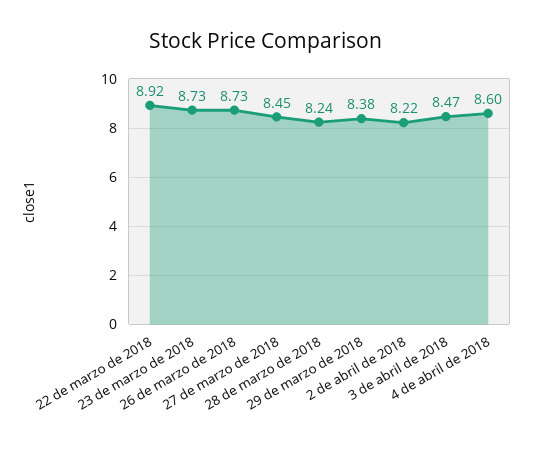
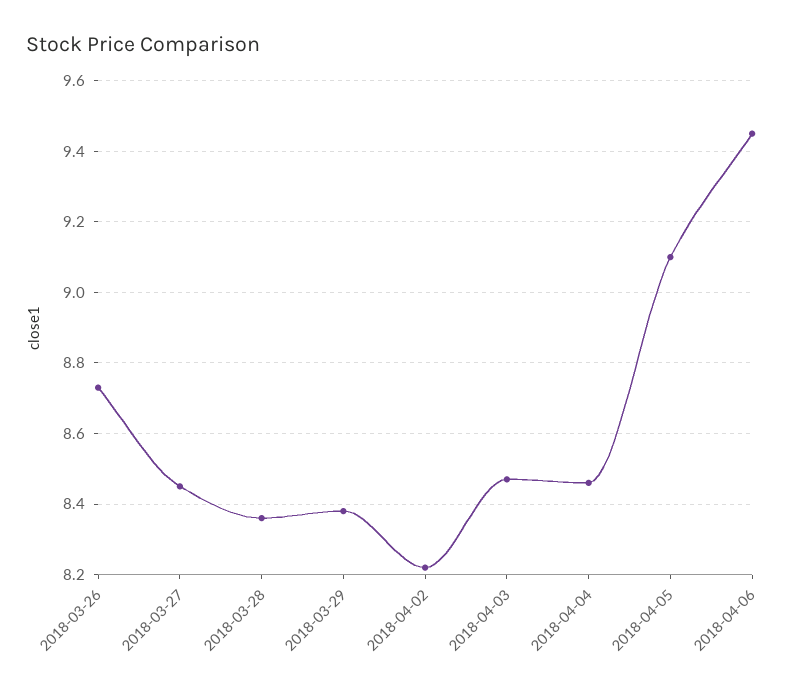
22 de marzo de 2018: 8.92 -> none
23 de marzo de 2018: 8.73 -> none
28 de marzo de 2018: 8.24 -> 8.35
4 de abril de 2018: 8.6 -> 8.45
2018-04-05: none -> 9.1
2018-04-06: none -> 9.45

